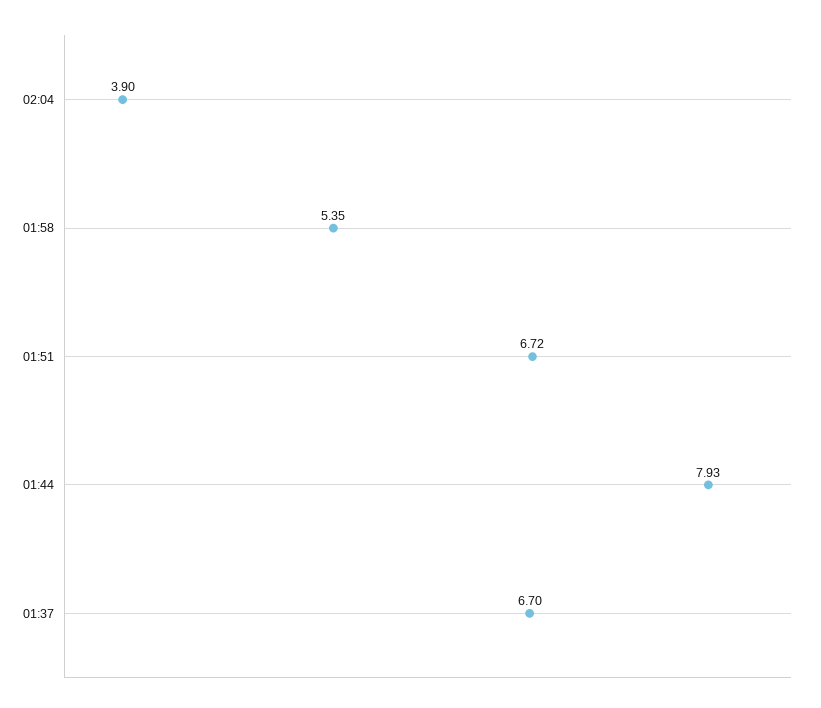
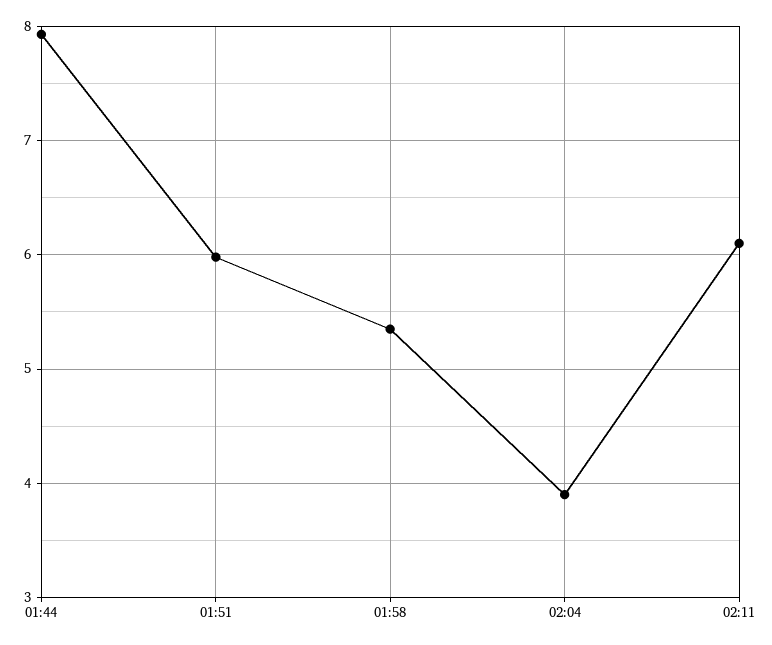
01:51: 6.72 -> 6
01:37: 6.7 -> none
02:11: none -> 6.1

